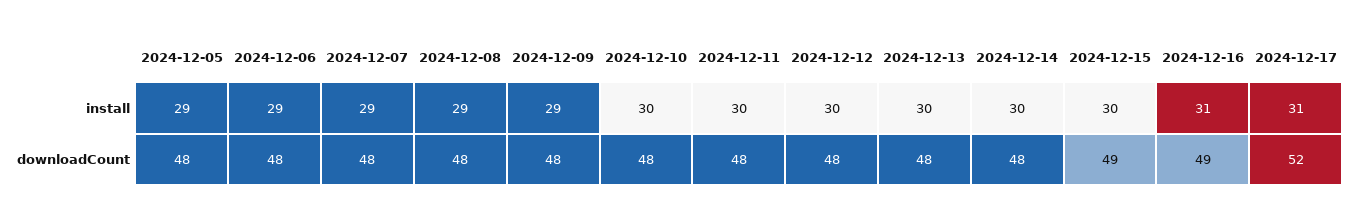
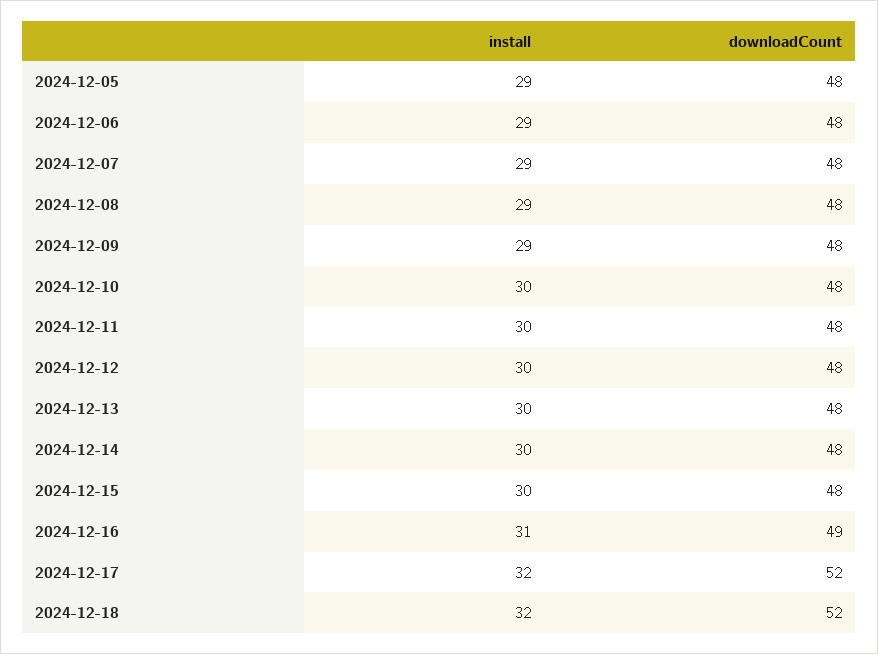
2024-12-17, install: 31 -> 32
2024-12-15, downloadCount: 49 -> 48
2024-12-18, install: none -> 32
2024-12-18, downloadCount: none -> 52

